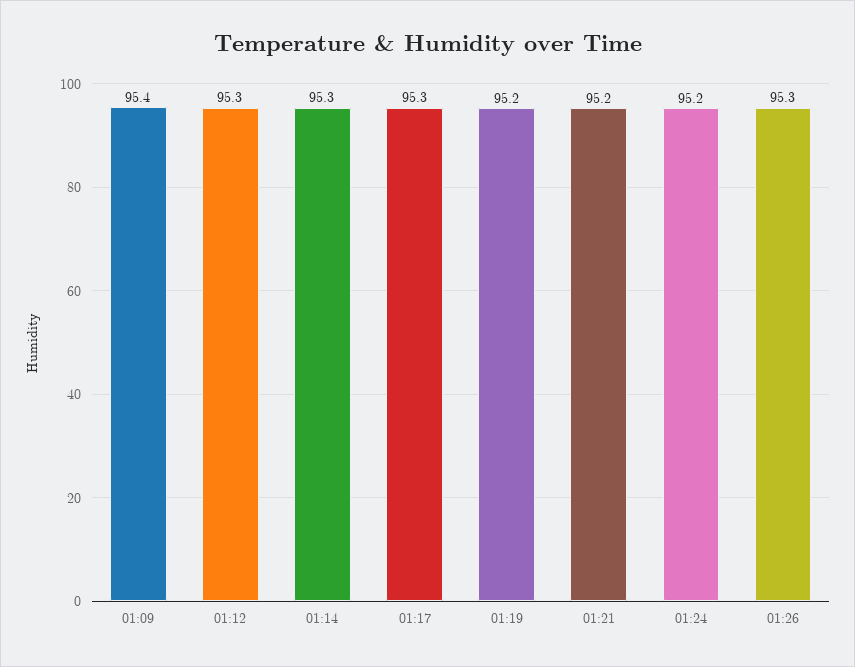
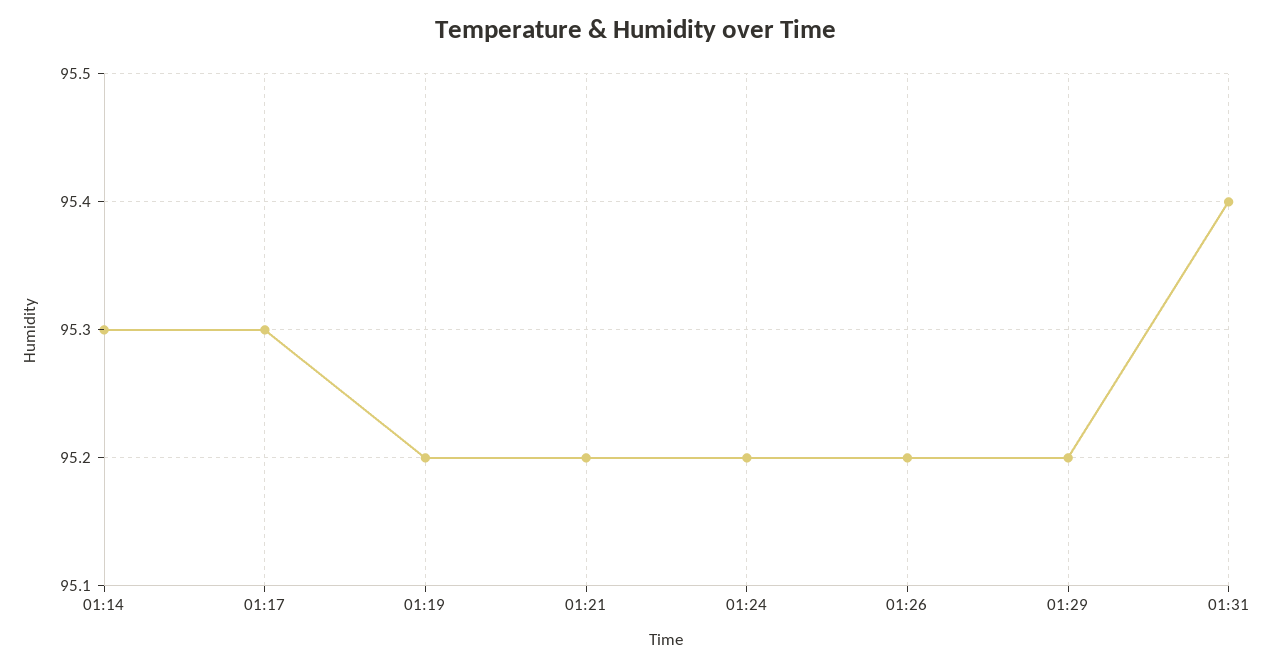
01:09: 95.4 -> none
01:12: 95.3 -> none
01:26: 95.3 -> 95.2
01:29: none -> 95.2
01:31: none -> 95.4

